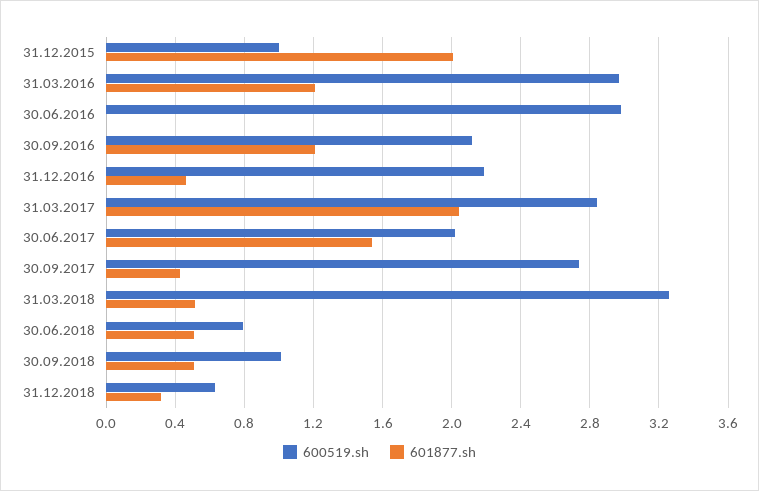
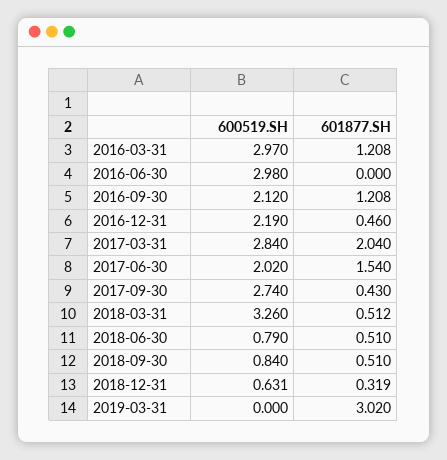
600519.sh, 31.12.2015: 1 -> none
601877.sh, 31.12.2015: 2 -> none
600519.sh, 30.09.2018: 1 -> 0.84
600519.sh, 2019-03-31: none -> 0
601877.sh, 2019-03-31: none -> 3.02

